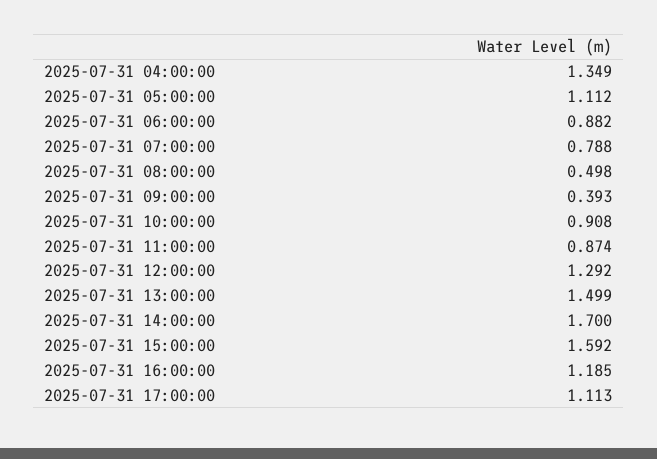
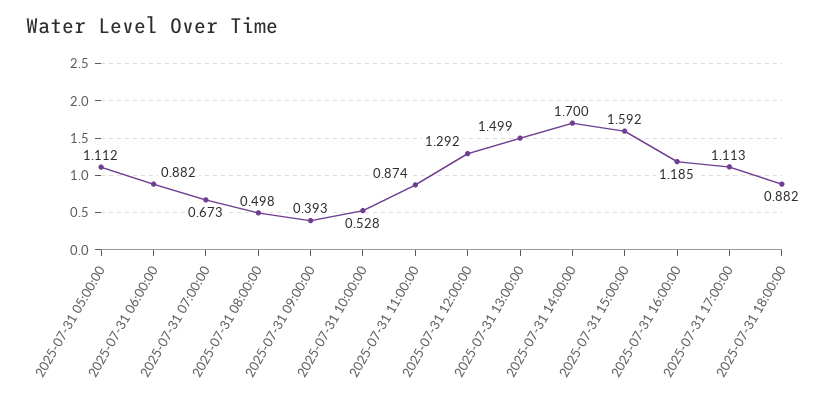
2025-07-31 04:00:00: 1.349 -> none
2025-07-31 07:00:00: 0.788 -> 0.673
2025-07-31 10:00:00: 0.908 -> 0.528
2025-07-31 18:00:00: none -> 0.882

